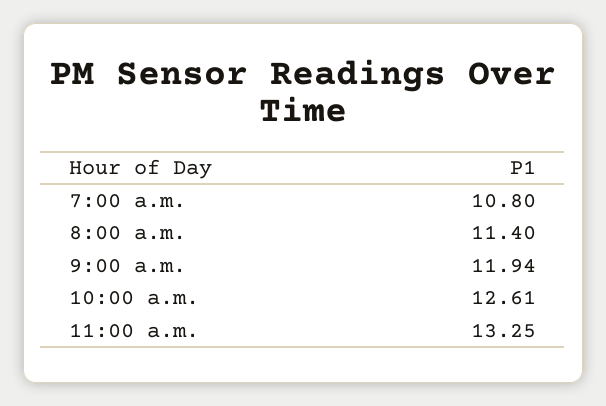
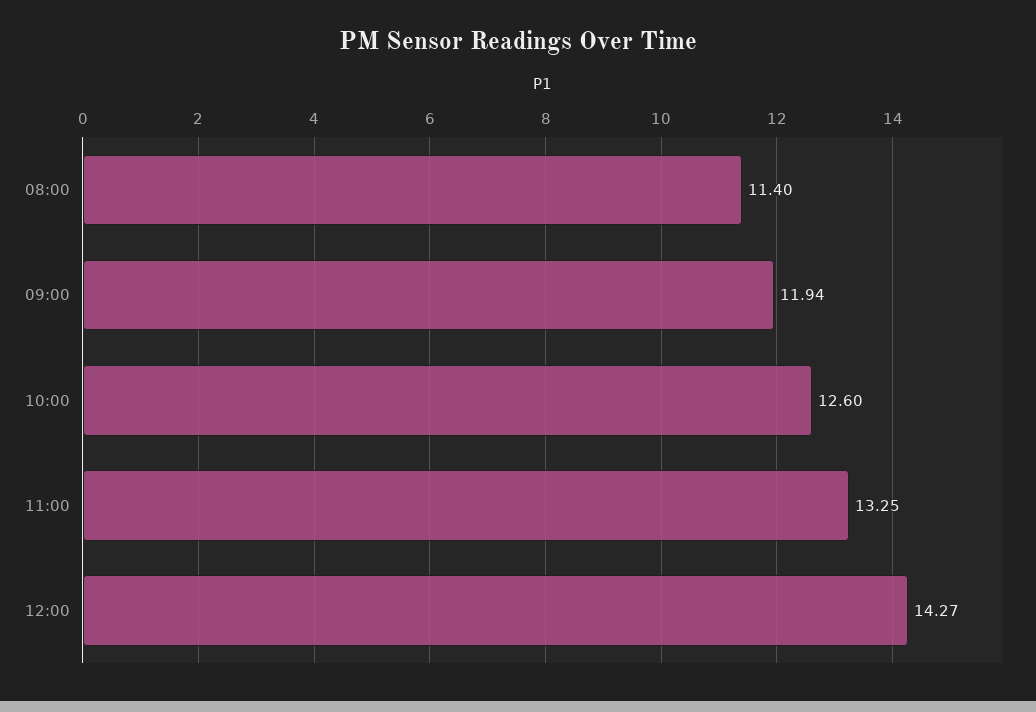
7:00 a.m.: 10.8 -> none
10:00 a.m.: 12.61 -> 12.6
12:00: none -> 14.27

